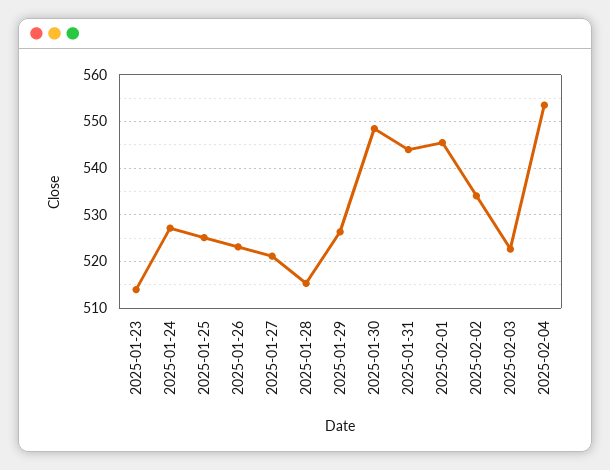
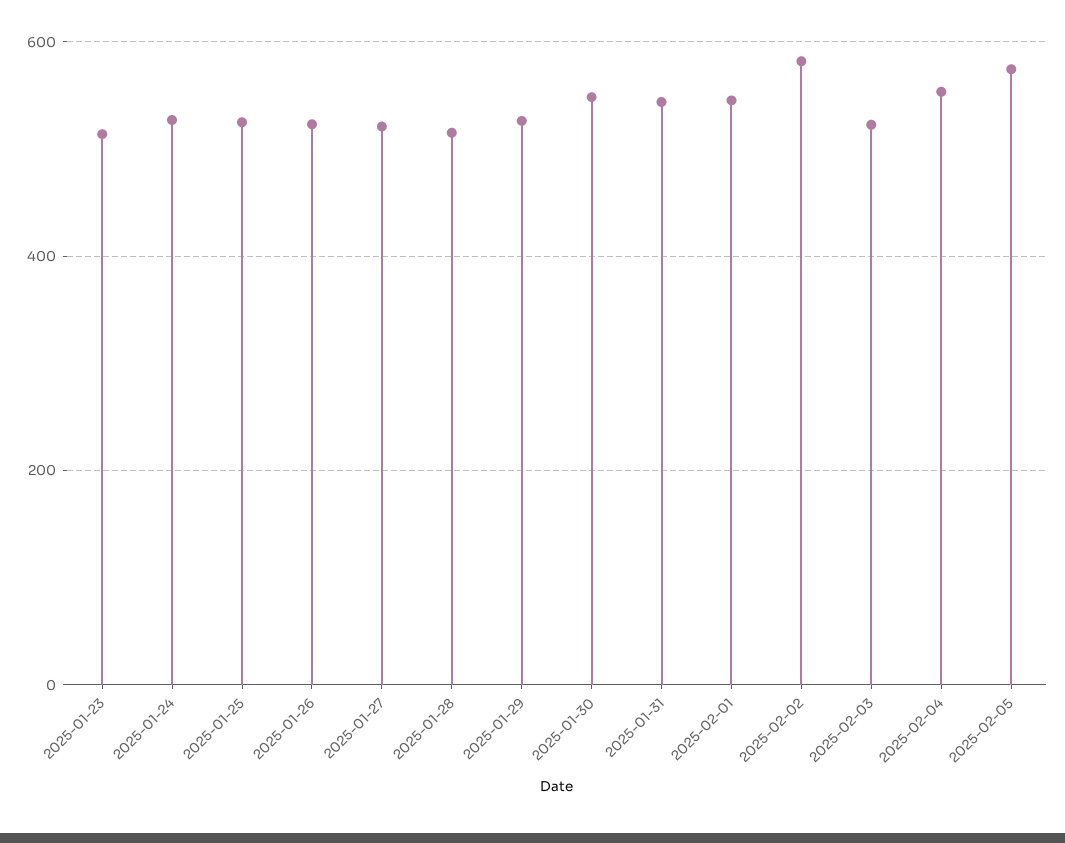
2025-02-02: 534 -> 580
2025-02-05: none -> 580

